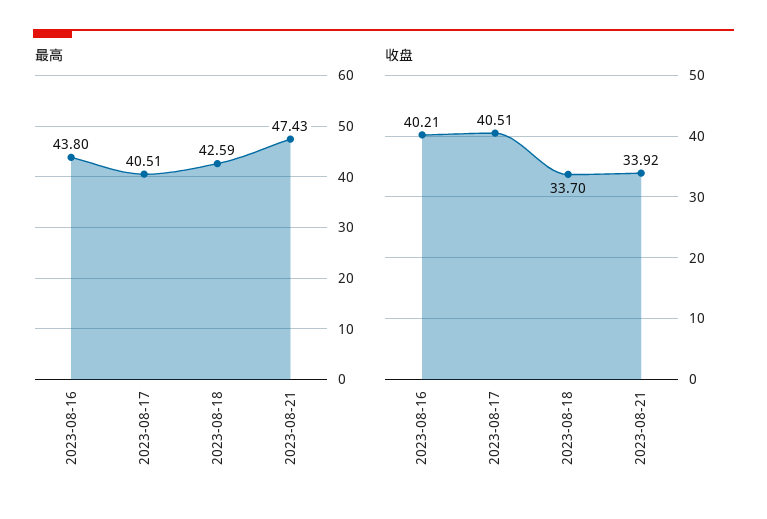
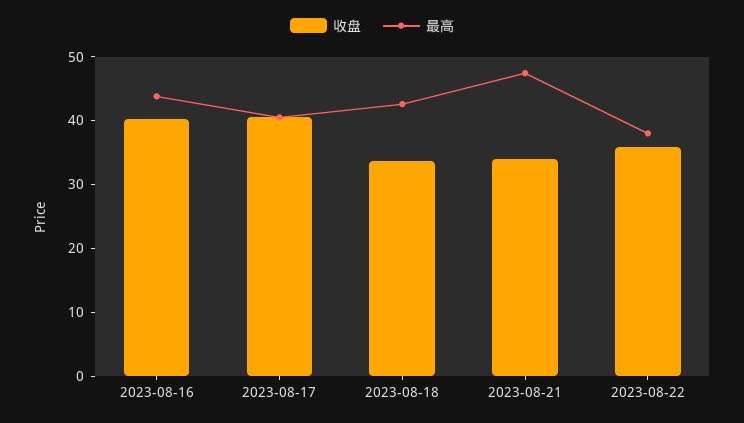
收盘, 2023-08-22: none -> 36
最高, 2023-08-22: none -> 38

